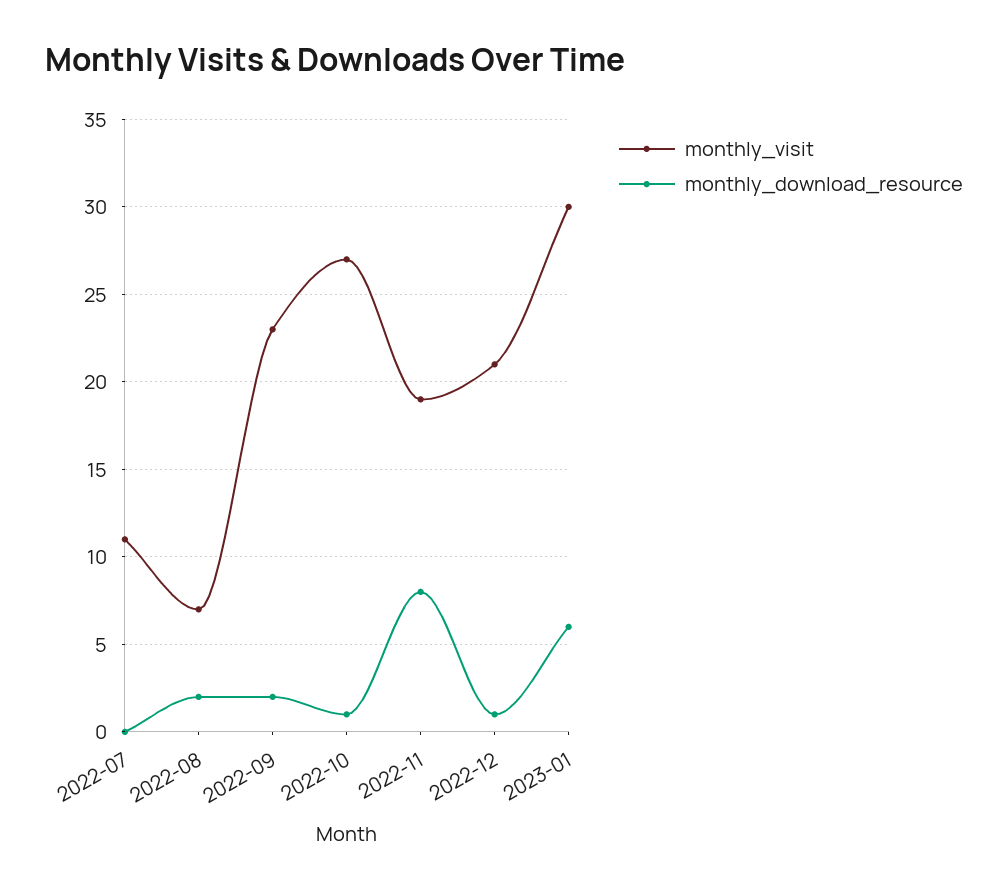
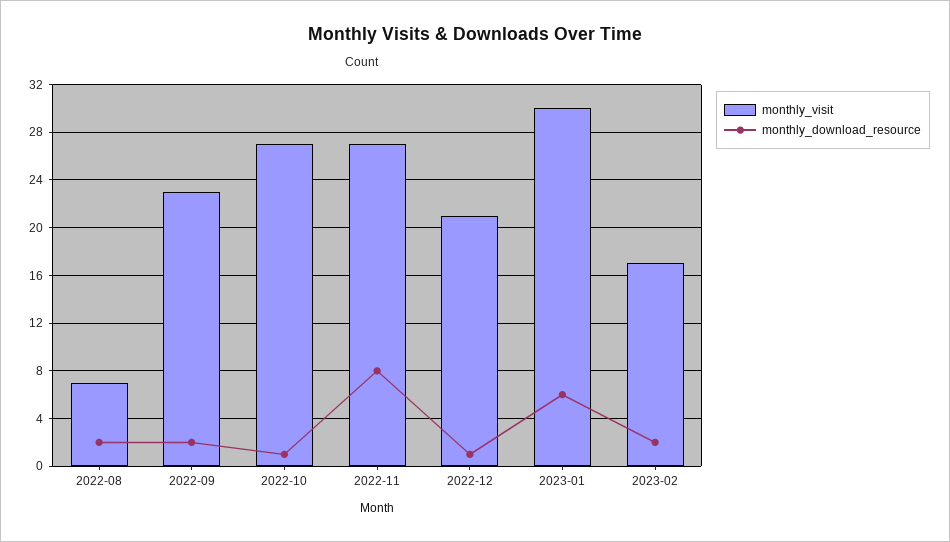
monthly_visit, 2022-07: 11 -> none
monthly_download_resource, 2022-07: 0 -> none
monthly_visit, 2022-11: 19 -> 27
monthly_visit, 2023-02: none -> 17
monthly_download_resource, 2023-02: none -> 2

